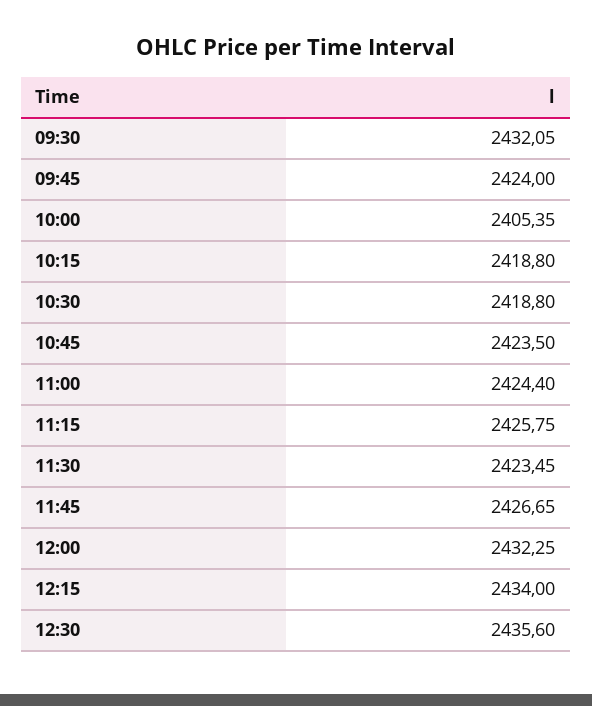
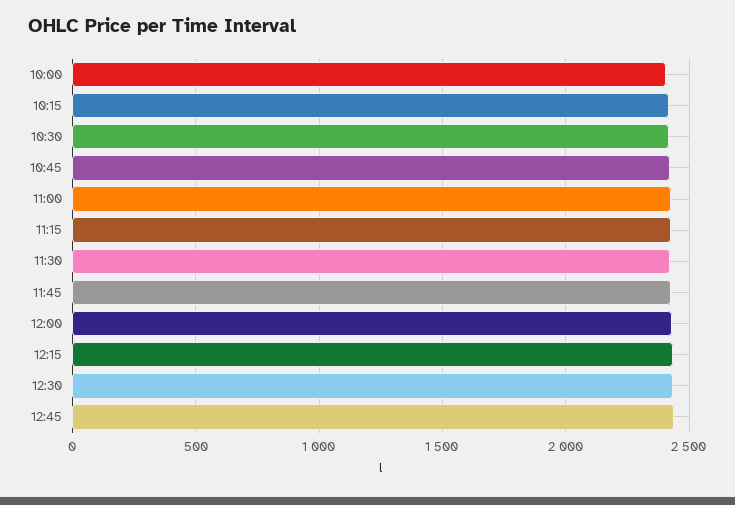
09:30: 2432.05 -> none
09:45: 2424 -> none
12:45: none -> 2450

